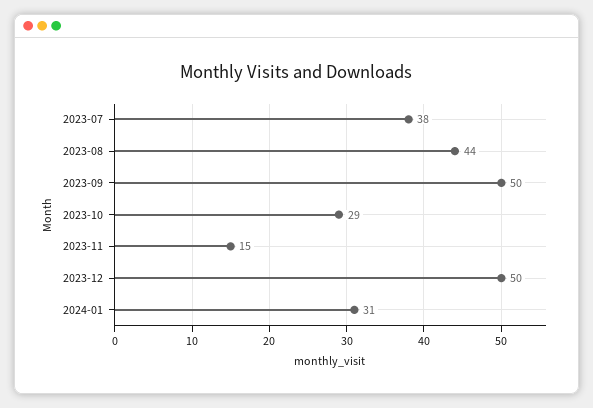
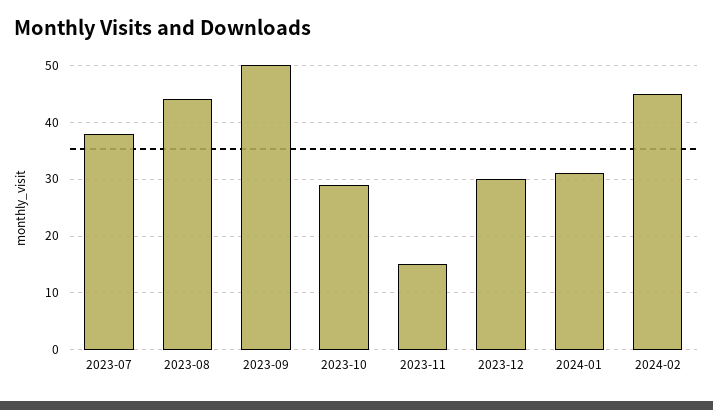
2023-12: 50 -> 30
2024-02: none -> 45

